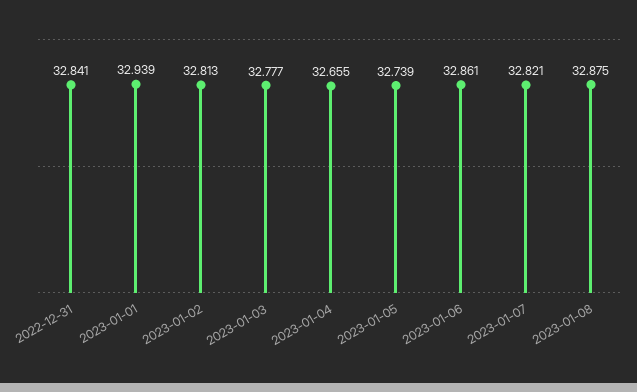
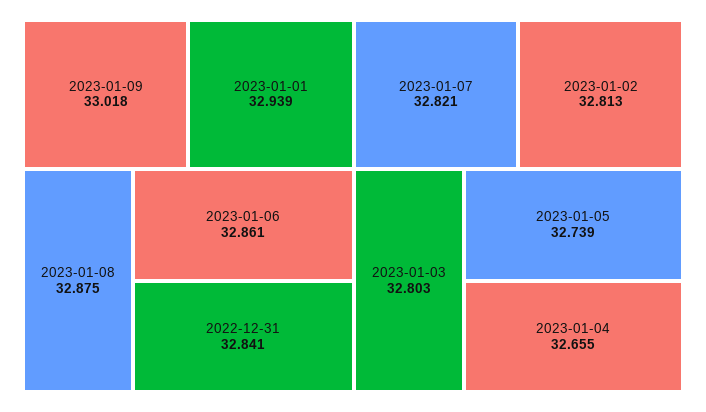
2023-01-03: 32.777 -> 32.803
2023-01-09: none -> 33.018

